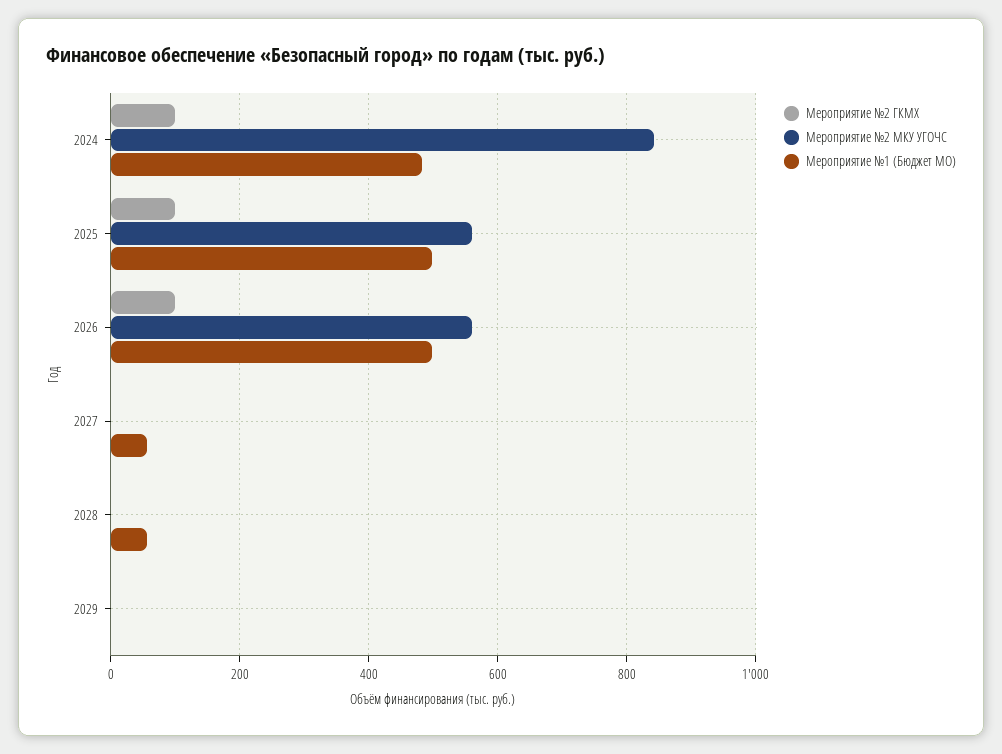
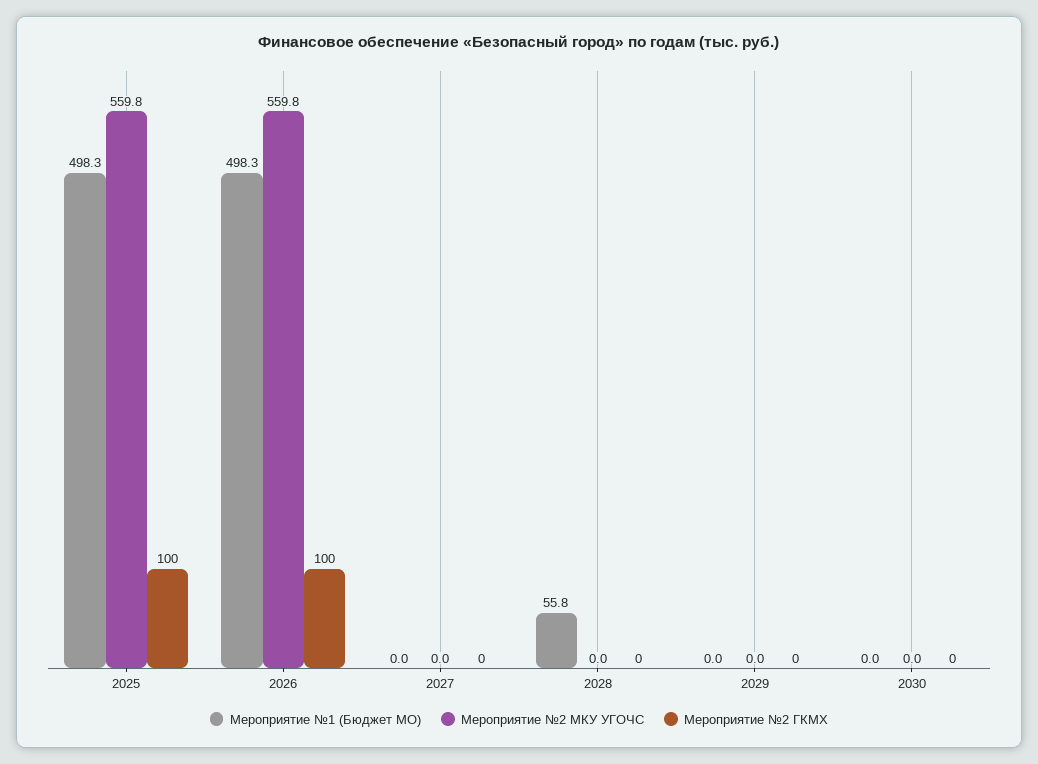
Мероприятие №2 ГКМХ, 2024: 100 -> none
Мероприятие №2 МКУ УГОЧС, 2024: 840 -> none
Мероприятие №1 (Бюджет МО), 2024: 480 -> none
Мероприятие №1 (Бюджет МО), 2027: 60 -> 0
Мероприятие №1 (Бюджет МО), 2030: none -> 0
Мероприятие №2 МКУ УГОЧС, 2030: none -> 0
Мероприятие №2 ГКМХ, 2030: none -> 0

